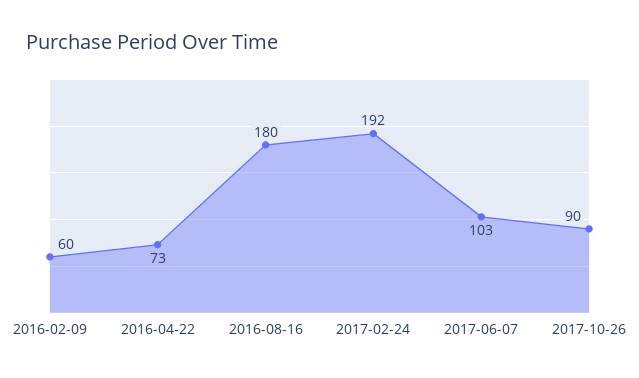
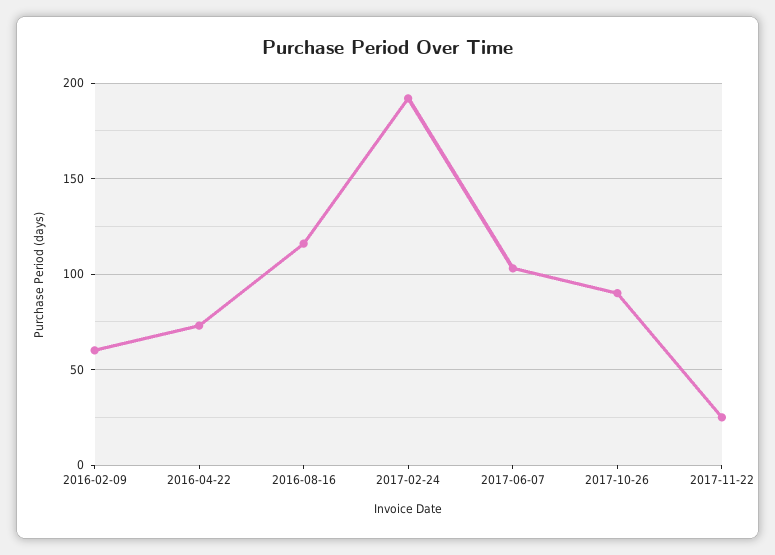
2016-08-16: 180 -> 115
2017-11-22: none -> 25

